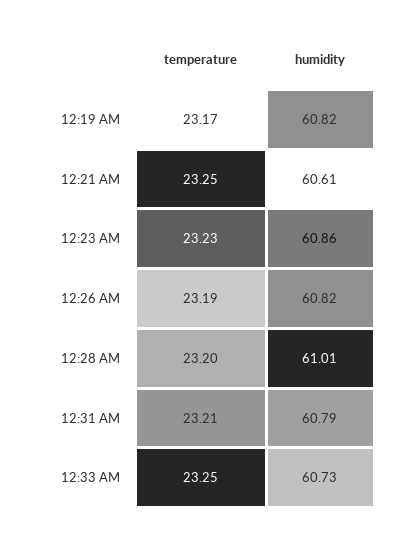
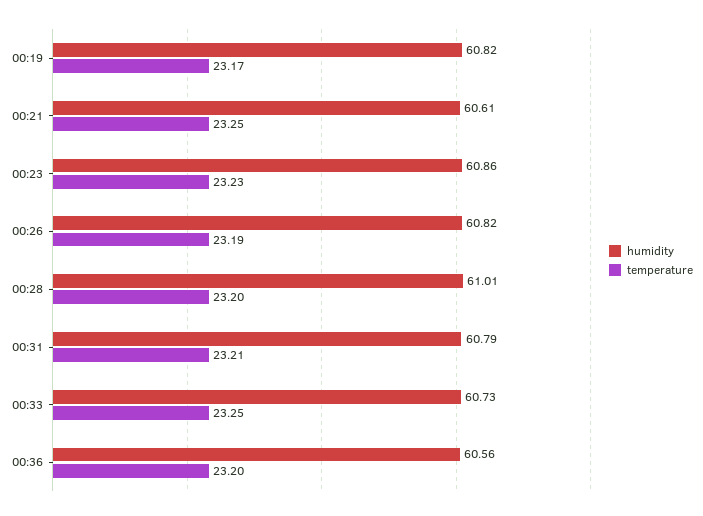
humidity, 00:36: none -> 60.56
temperature, 00:36: none -> 23.2

